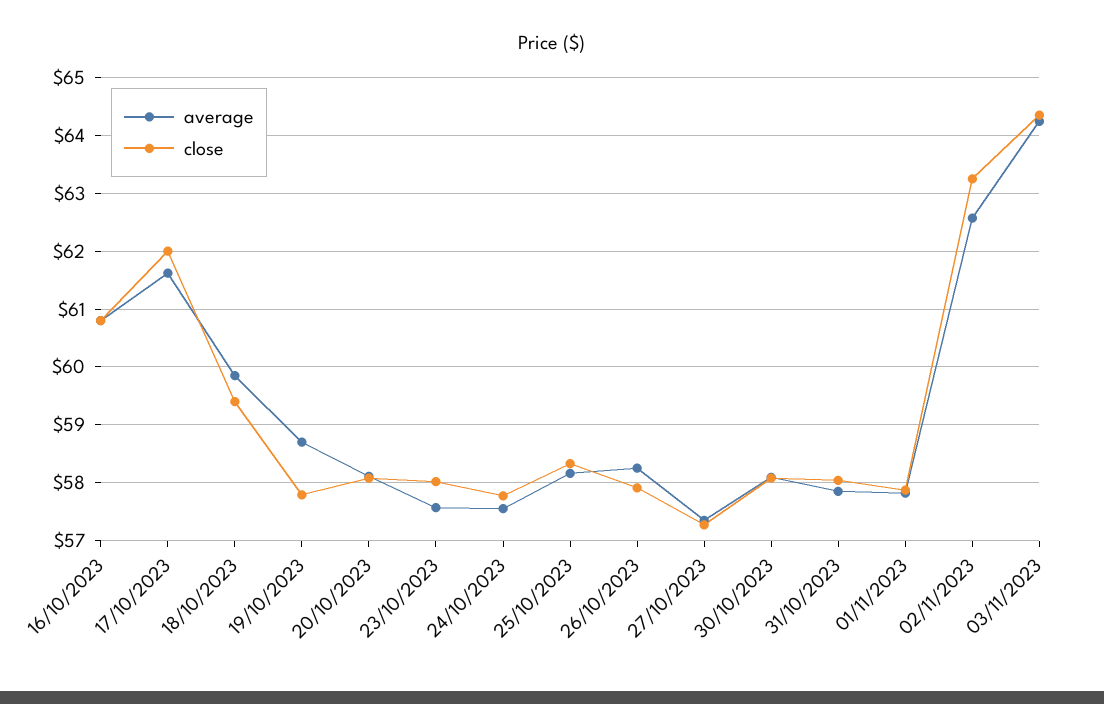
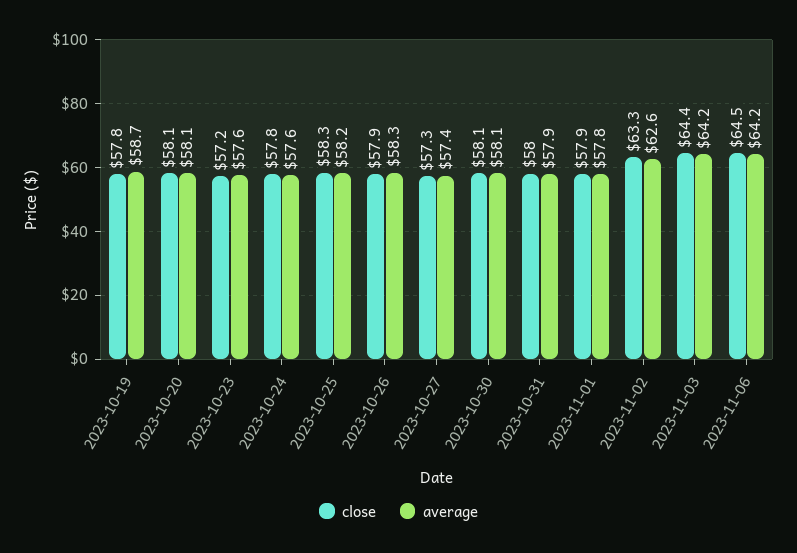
average, 16/10/2023: 60.8 -> none
close, 16/10/2023: 60.8 -> none
average, 17/10/2023: 61.6 -> none
close, 17/10/2023: 62 -> none
average, 18/10/2023: 59.8 -> none
close, 18/10/2023: 59.4 -> none
close, 23/10/2023: 58 -> 57.2
close, 2023-11-06: none -> 64.5
average, 2023-11-06: none -> 64.2

